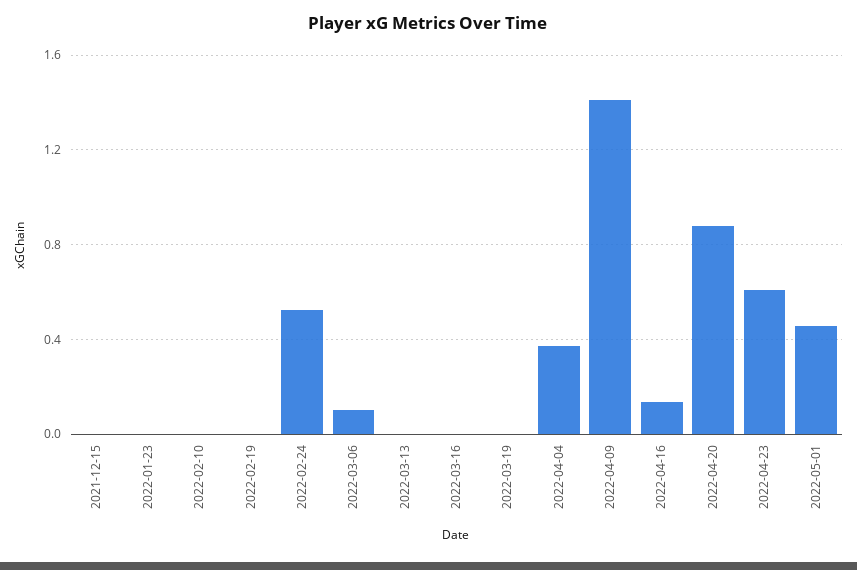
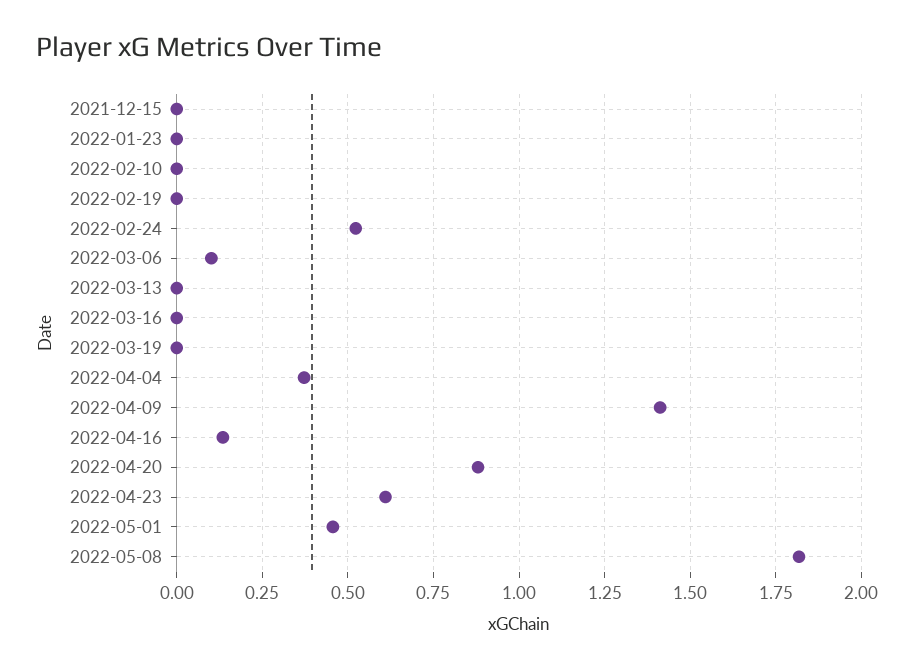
2022-05-08: none -> 1.825

